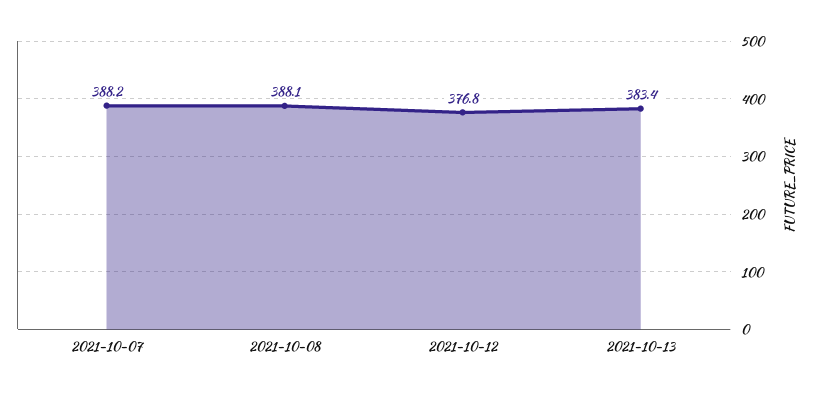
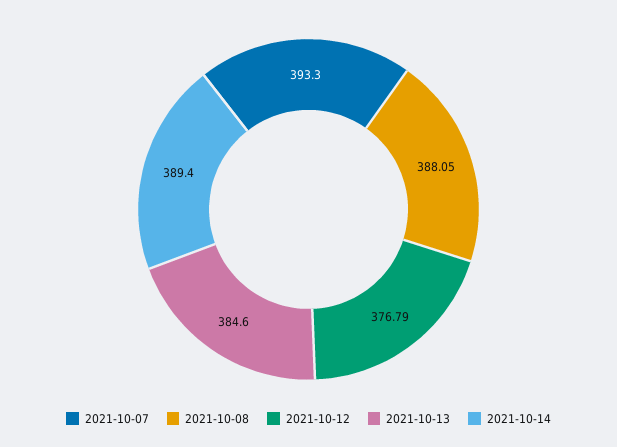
2021-10-07: 388.2 -> 393.3
2021-10-13: 383.4 -> 384.6
2021-10-14: none -> 389.4

